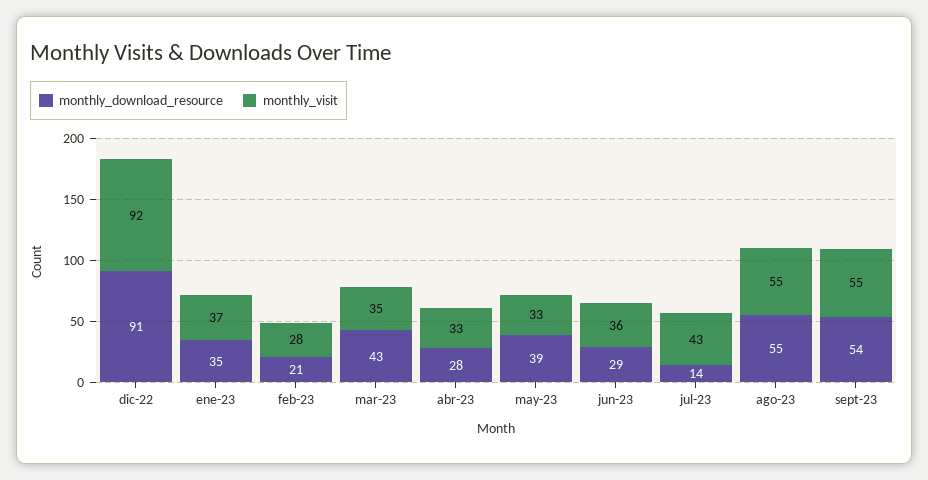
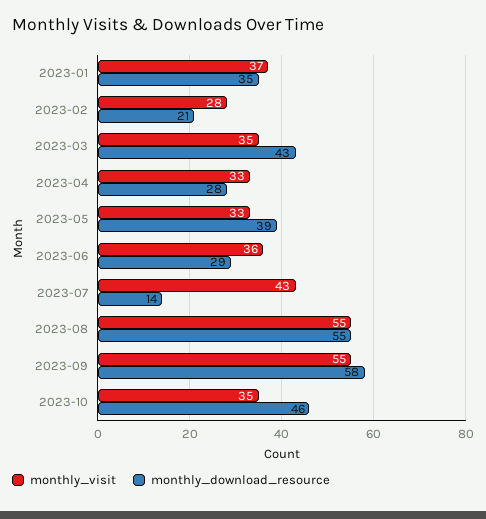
monthly_download_resource, dic-22: 91 -> none
monthly_visit, dic-22: 92 -> none
monthly_download_resource, sept-23: 54 -> 58
monthly_visit, 2023-10: none -> 35
monthly_download_resource, 2023-10: none -> 46

